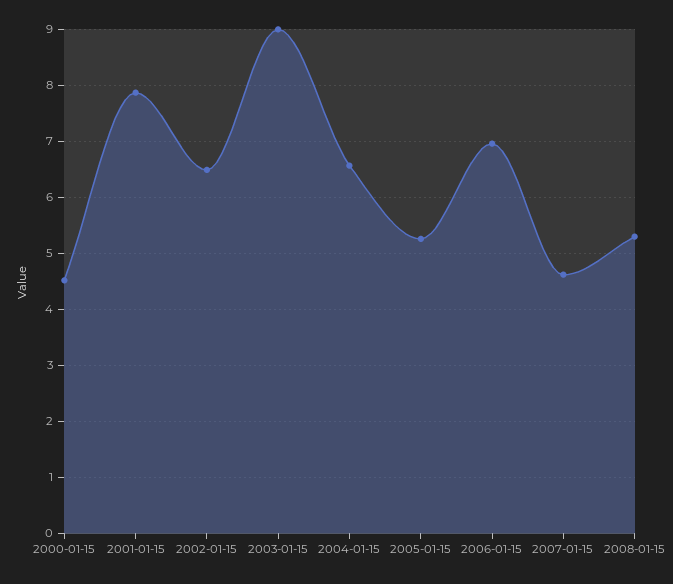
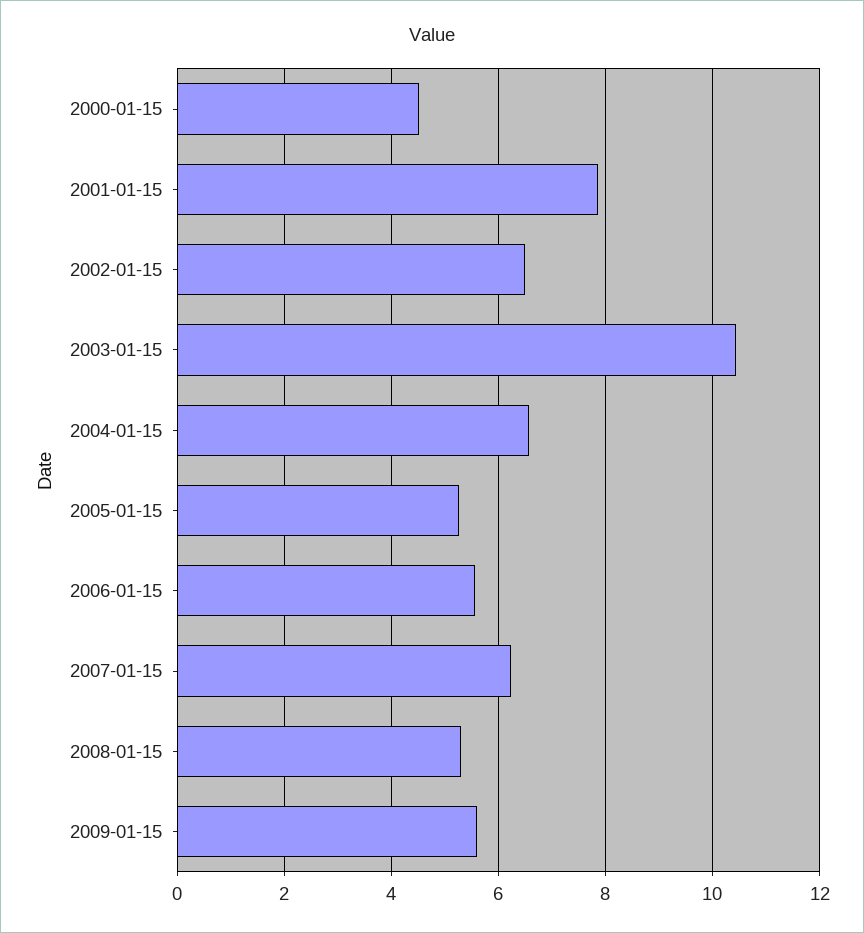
2003-01-15: 9 -> 10.4
2006-01-15: 7 -> 5.6
2007-01-15: 4.6 -> 6.2
2009-01-15: none -> 5.6

